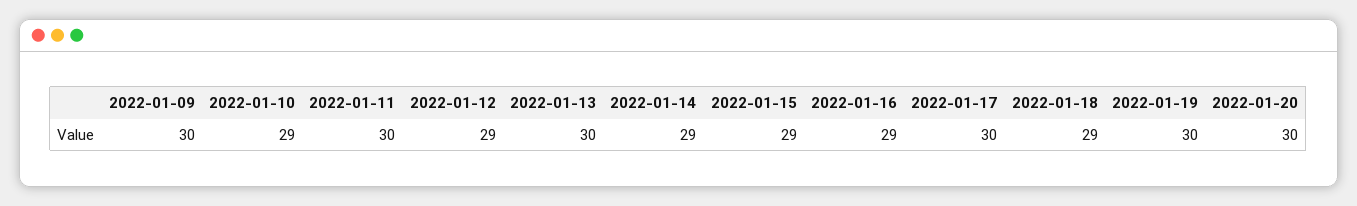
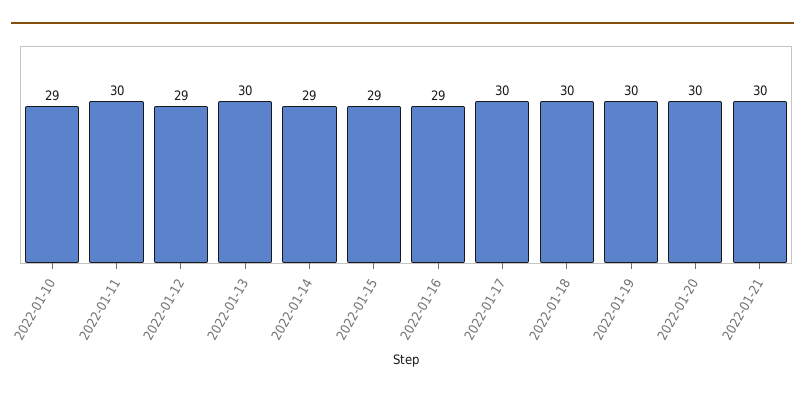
2022-01-09: 30 -> none
2022-01-18: 29 -> 30
2022-01-21: none -> 30

